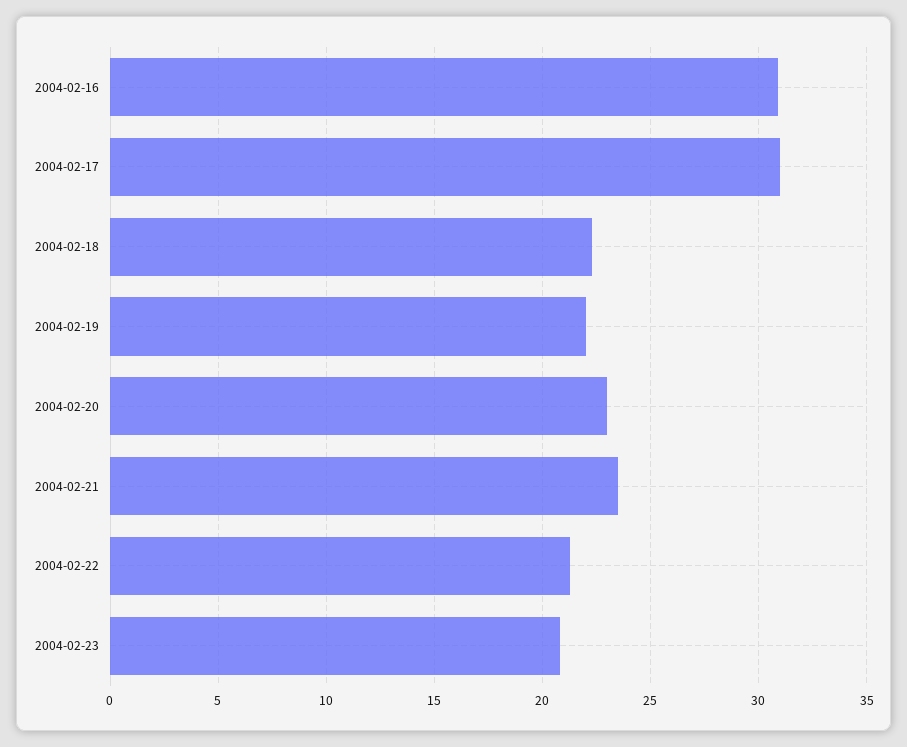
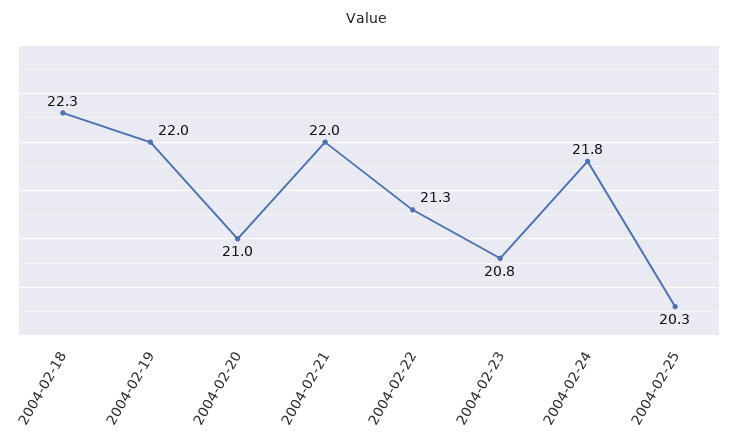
2004-02-16: 31 -> none
2004-02-17: 31 -> none
2004-02-20: 23 -> 21
2004-02-21: 23.5 -> 22
2004-02-24: none -> 21.8
2004-02-25: none -> 20.3

